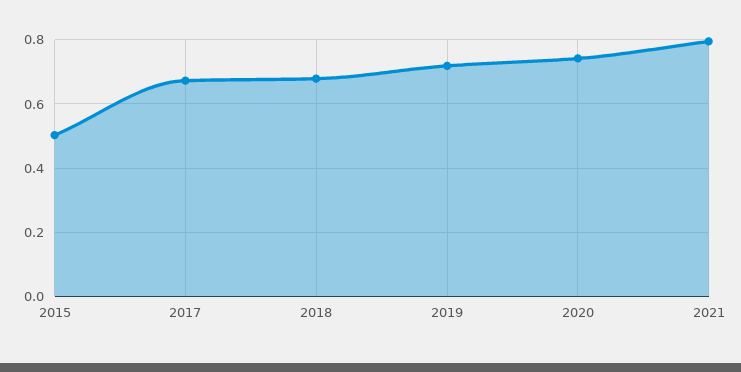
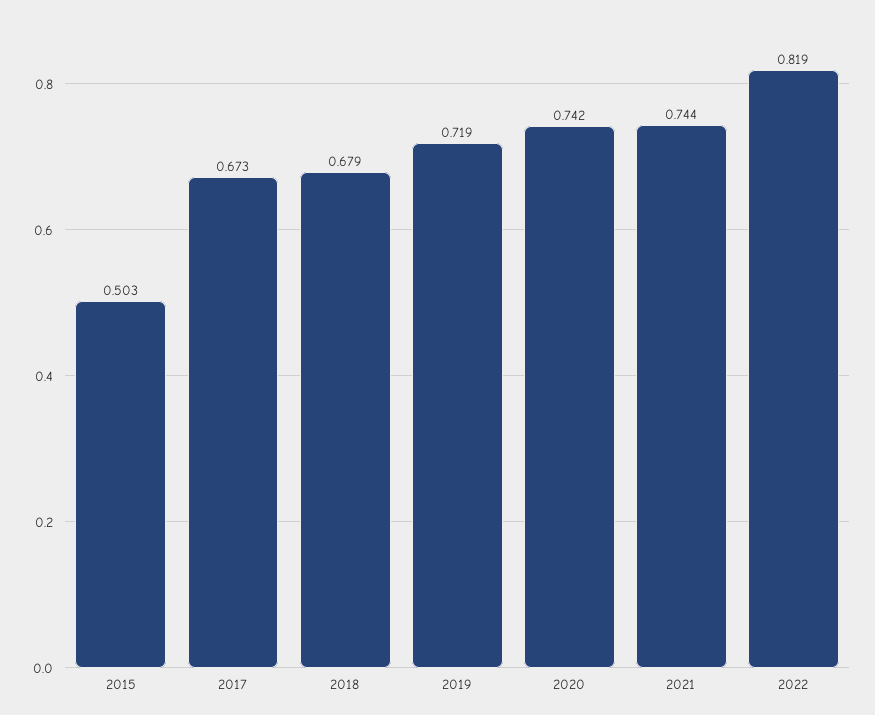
2021: 0.8 -> 0.744
2022: none -> 0.819

